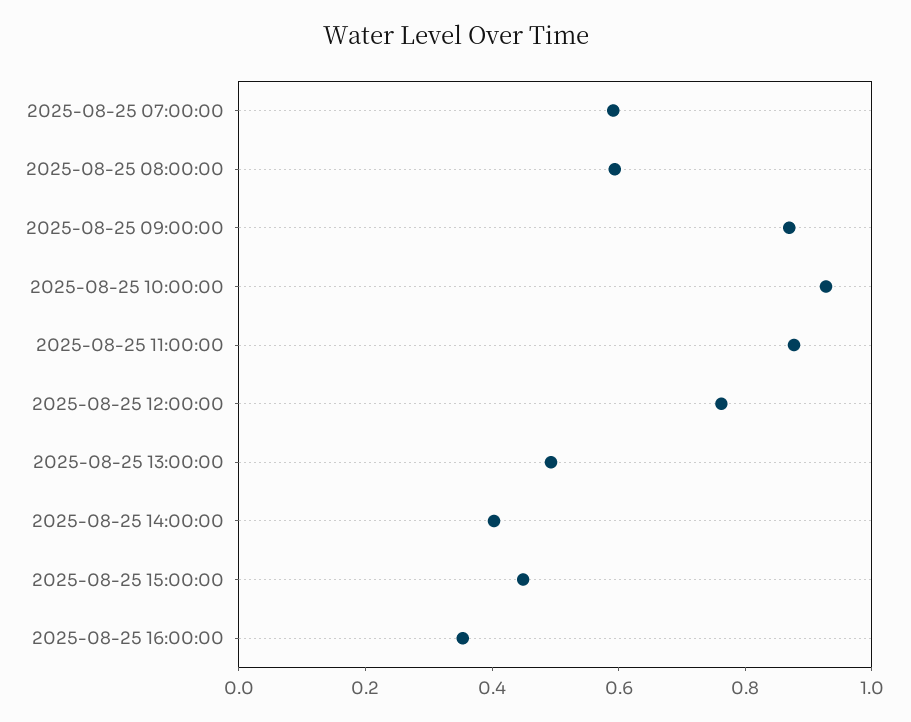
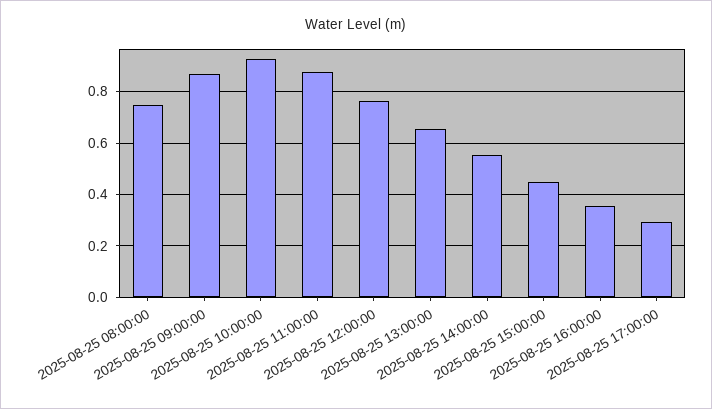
2025-08-25 07:00:00: 0.6 -> none
2025-08-25 08:00:00: 0.6 -> 0.75
2025-08-25 13:00:00: 0.5 -> 0.65
2025-08-25 14:00:00: 0.4 -> 0.55
2025-08-25 17:00:00: none -> 0.3

